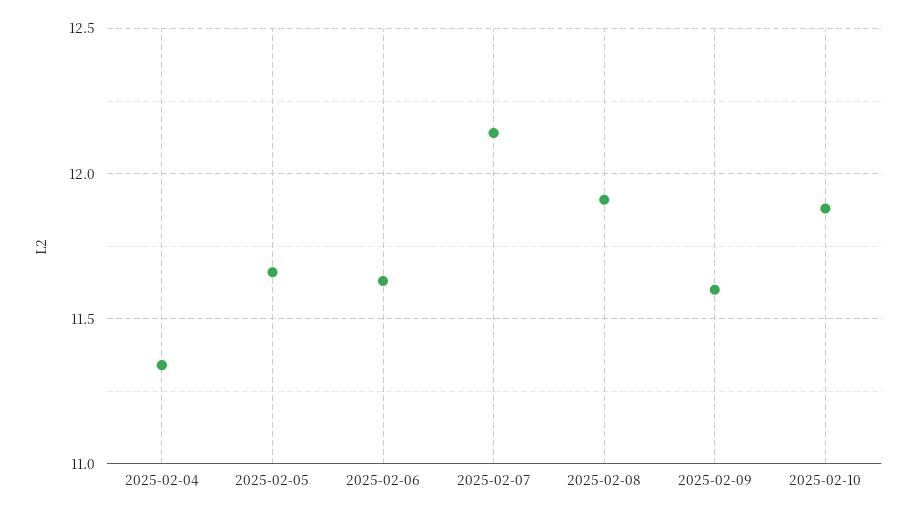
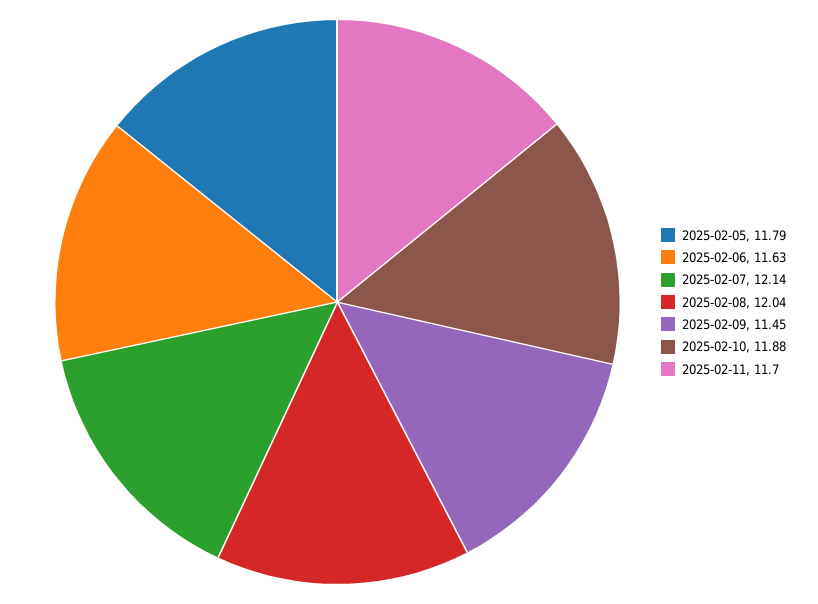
2025-02-04: 11.35 -> none
2025-02-05: 11.65 -> 11.79
2025-02-08: 11.9 -> 12.04
2025-02-09: 11.6 -> 11.45
2025-02-11: none -> 11.7

